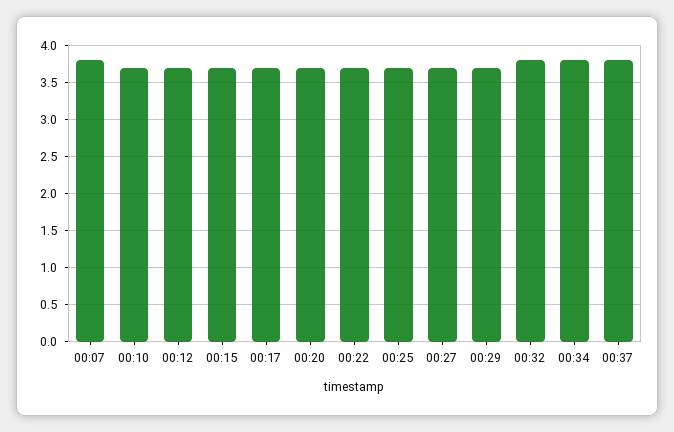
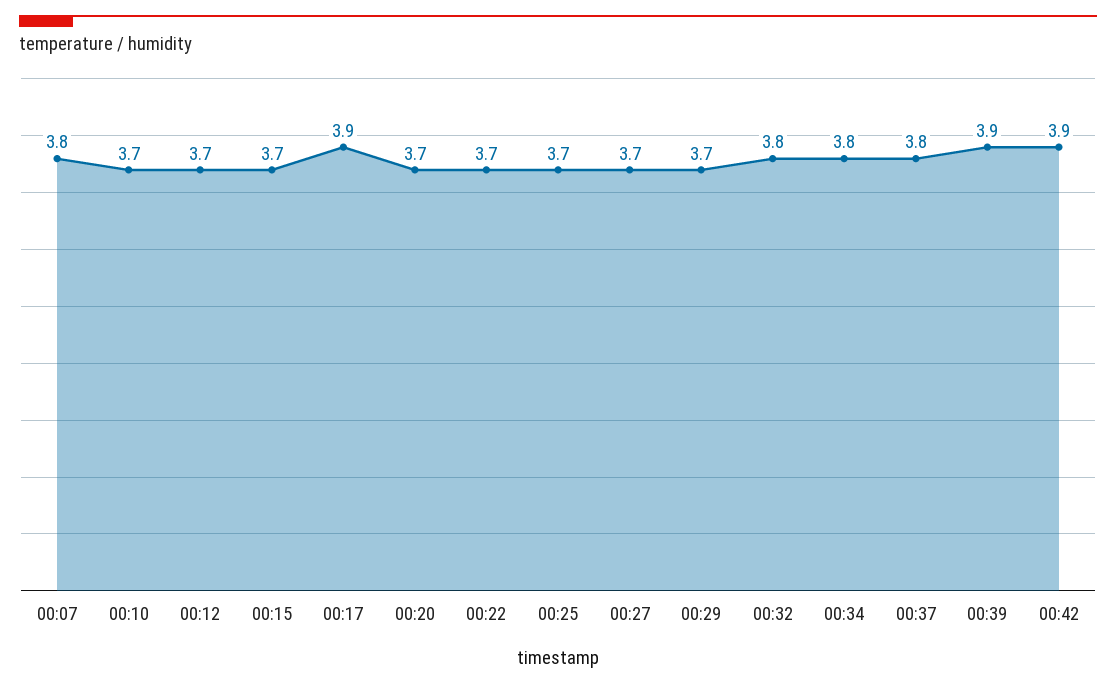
00:17: 3.7 -> 3.9
00:39: none -> 3.9
00:42: none -> 3.9

